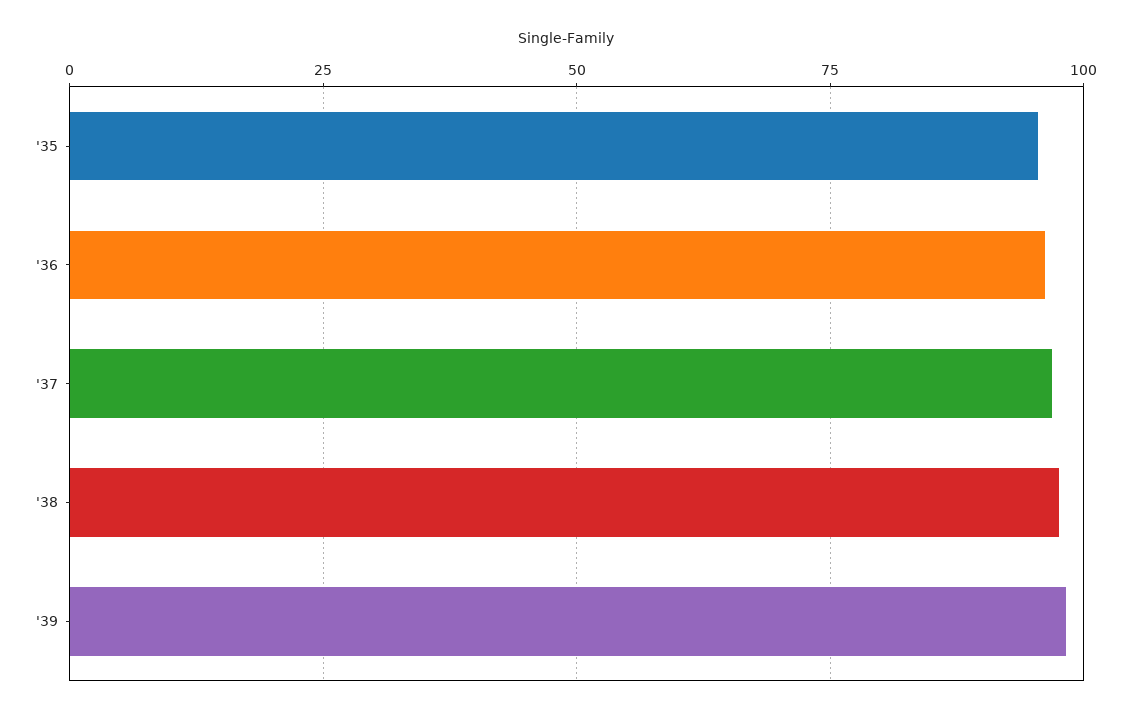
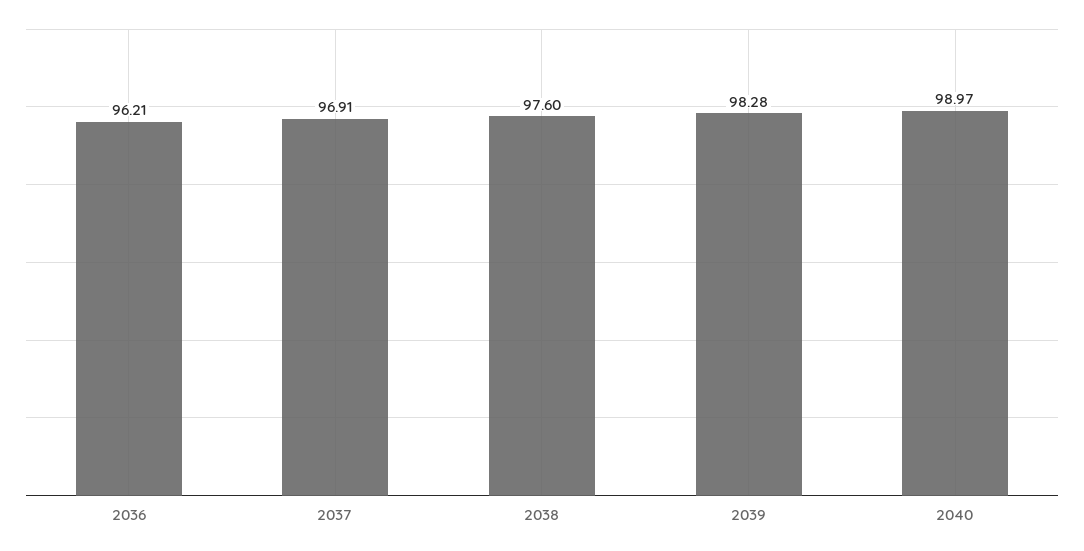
'35: 95 -> none
2040: none -> 98.97

